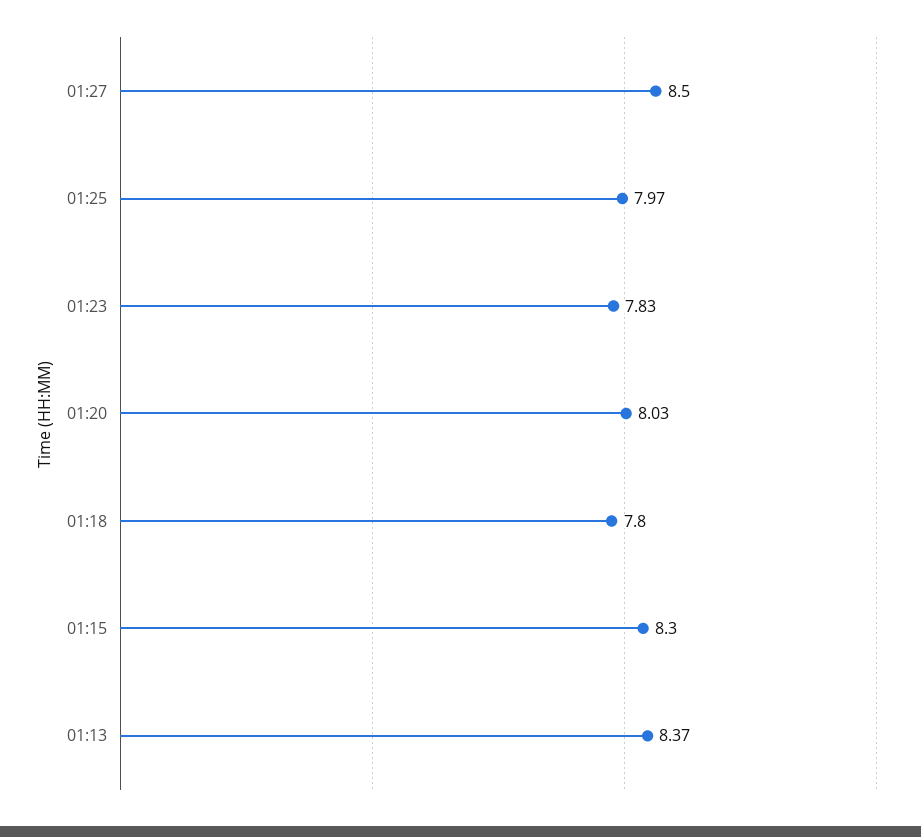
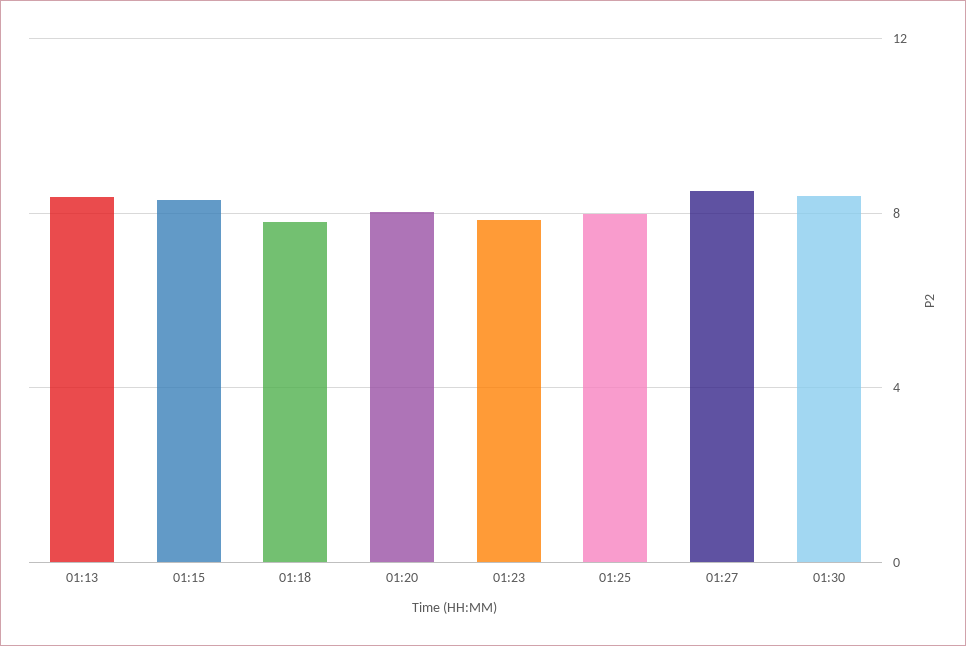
01:30: none -> 8.5

